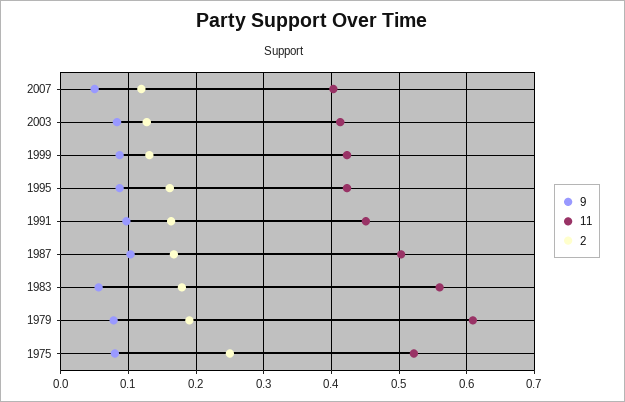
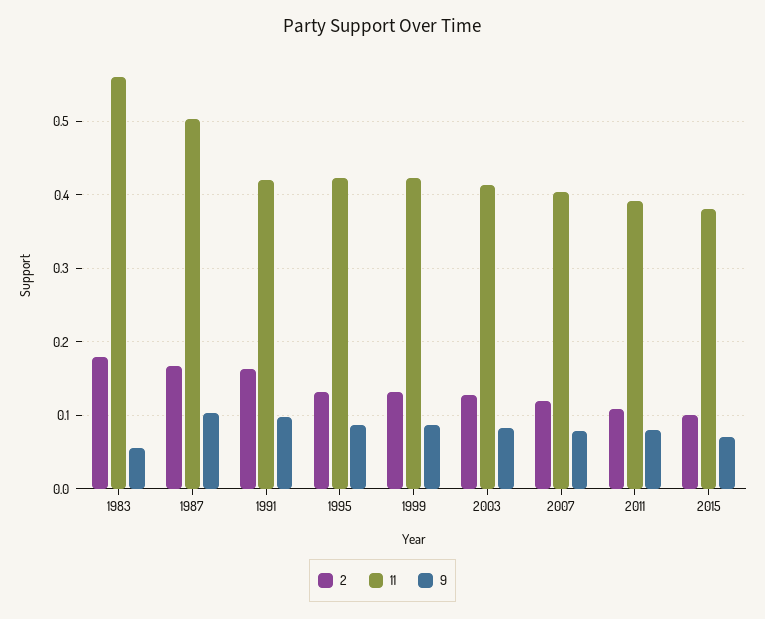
9, 2007: 0.05 -> 0.08
2, 1995: 0.16 -> 0.13
11, 1991: 0.45 -> 0.42
9, 1979: 0.08 -> none
11, 1979: 0.61 -> none
2, 1979: 0.19 -> none
9, 1975: 0.08 -> none
11, 1975: 0.52 -> none
2, 1975: 0.25 -> none
2, 2011: none -> 0.11
11, 2011: none -> 0.39
9, 2011: none -> 0.08
2, 2015: none -> 0.1
11, 2015: none -> 0.38
9, 2015: none -> 0.07

